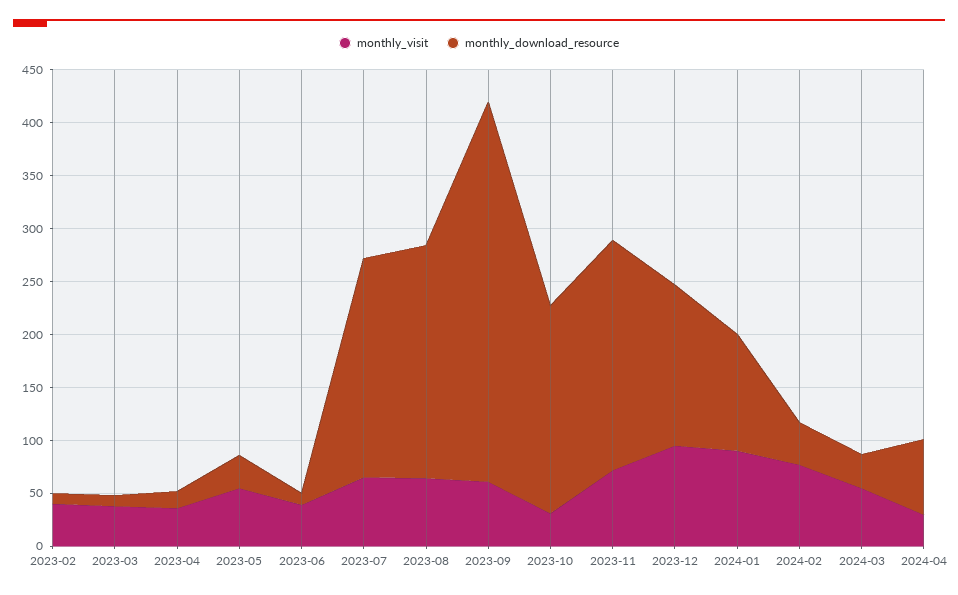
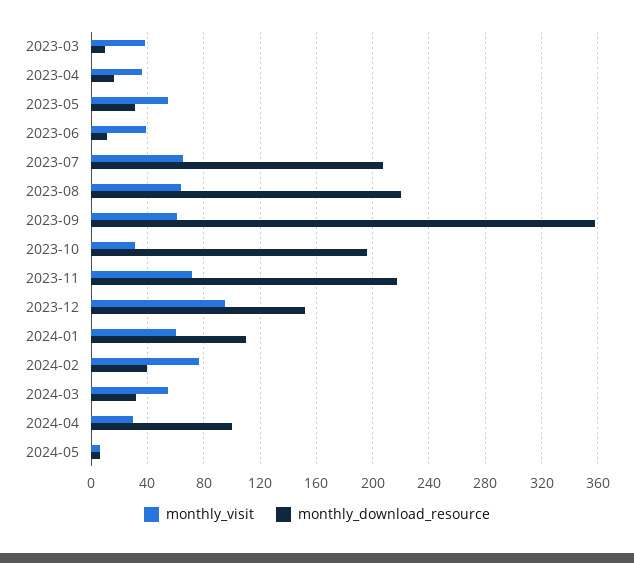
monthly_visit, 2023-02: 40 -> none
monthly_download_resource, 2023-02: 10 -> none
monthly_visit, 2024-01: 90 -> 60
monthly_download_resource, 2024-04: 70 -> 100
monthly_visit, 2024-05: none -> 5
monthly_download_resource, 2024-05: none -> 5

